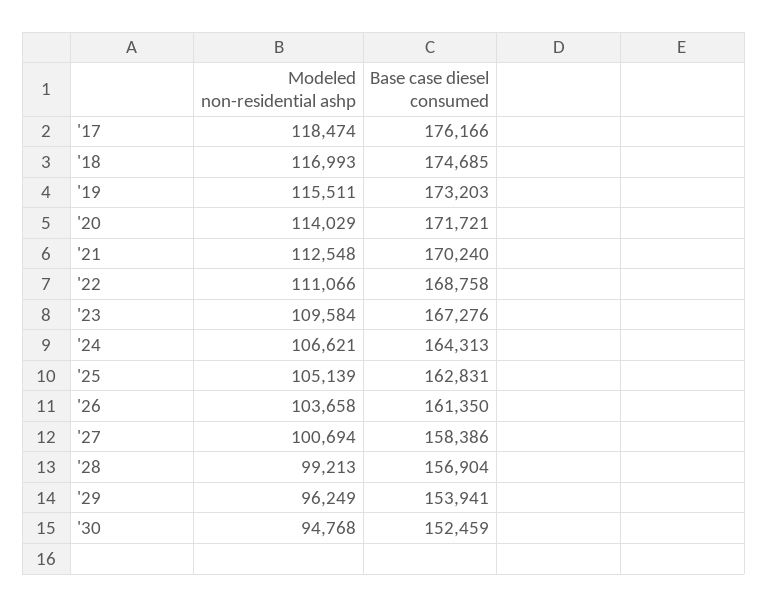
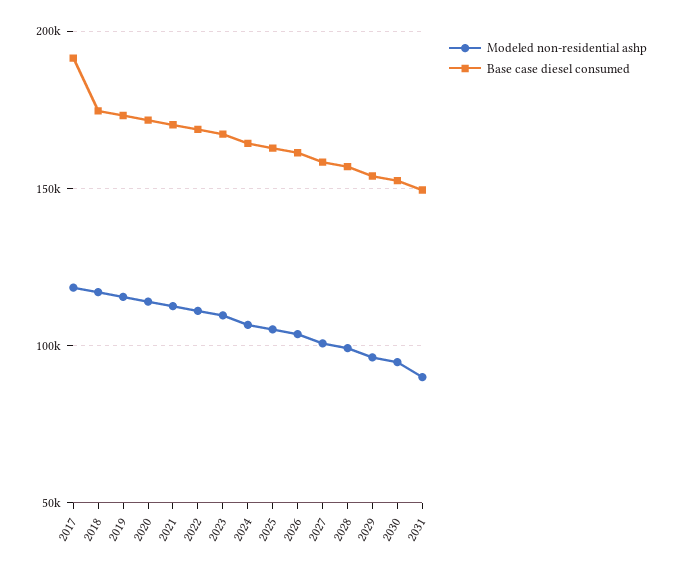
Base case diesel consumed, '17: 176166 -> 190000
Modeled non-residential ashp, 2031: none -> 90000
Base case diesel consumed, 2031: none -> 150000

